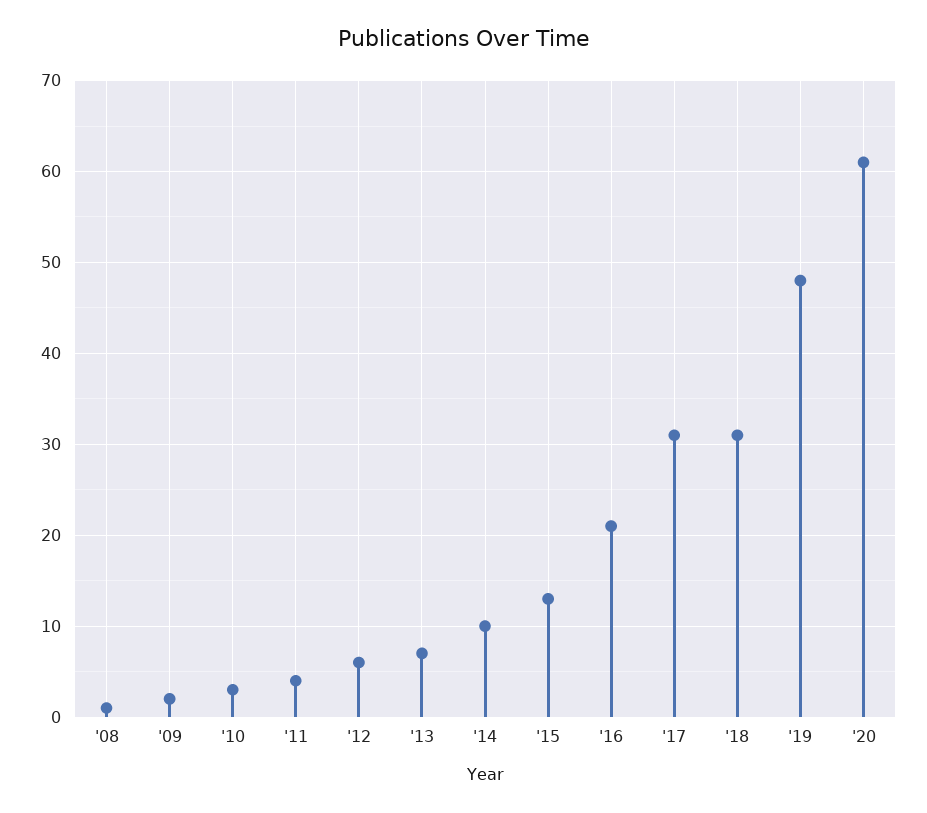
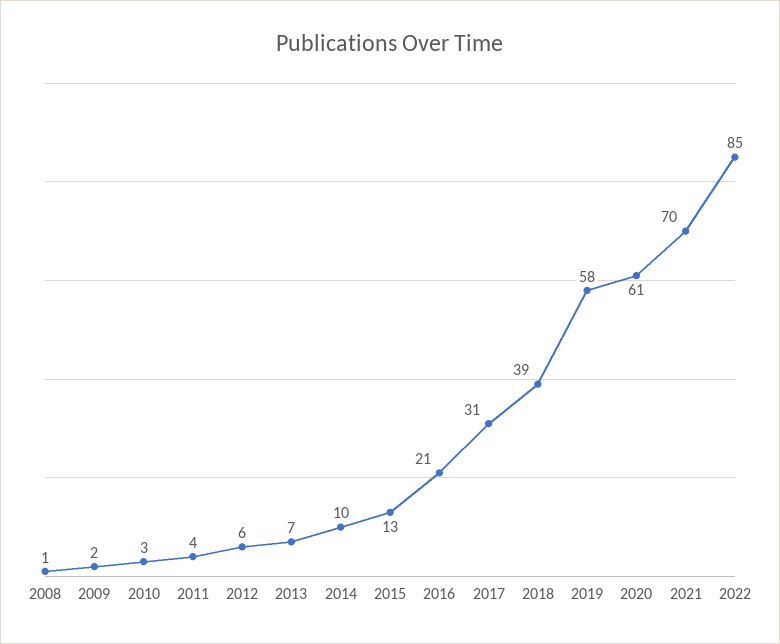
'18: 31 -> 39
'19: 48 -> 58
2021: none -> 70
2022: none -> 85

